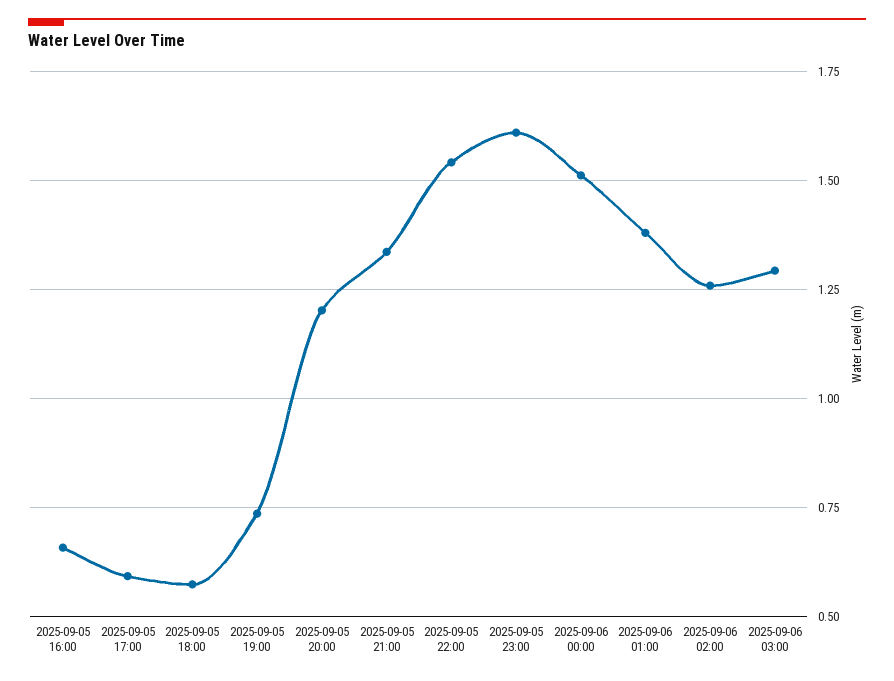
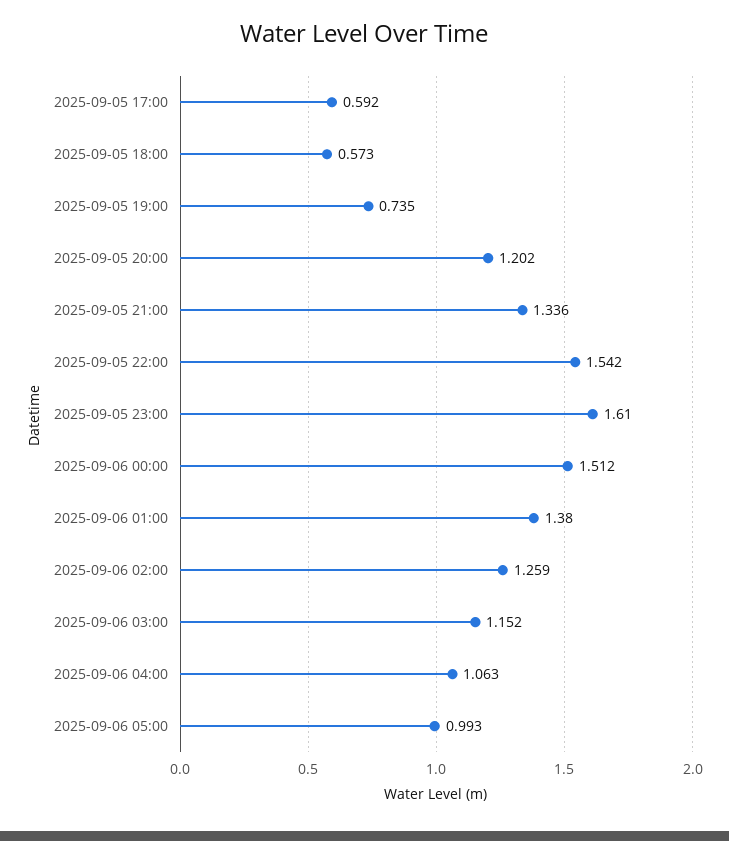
2025-09-05 16:00: 0.65 -> none
2025-09-06 03:00: 1.3 -> 1.152
2025-09-06 04:00: none -> 1.063
2025-09-06 05:00: none -> 0.993

